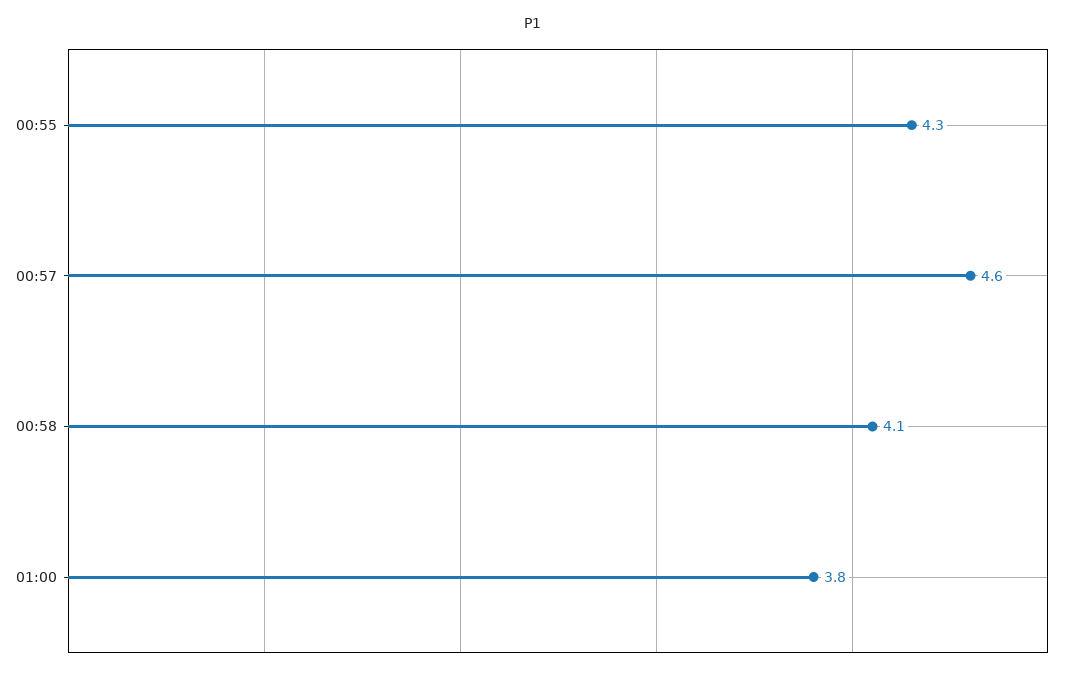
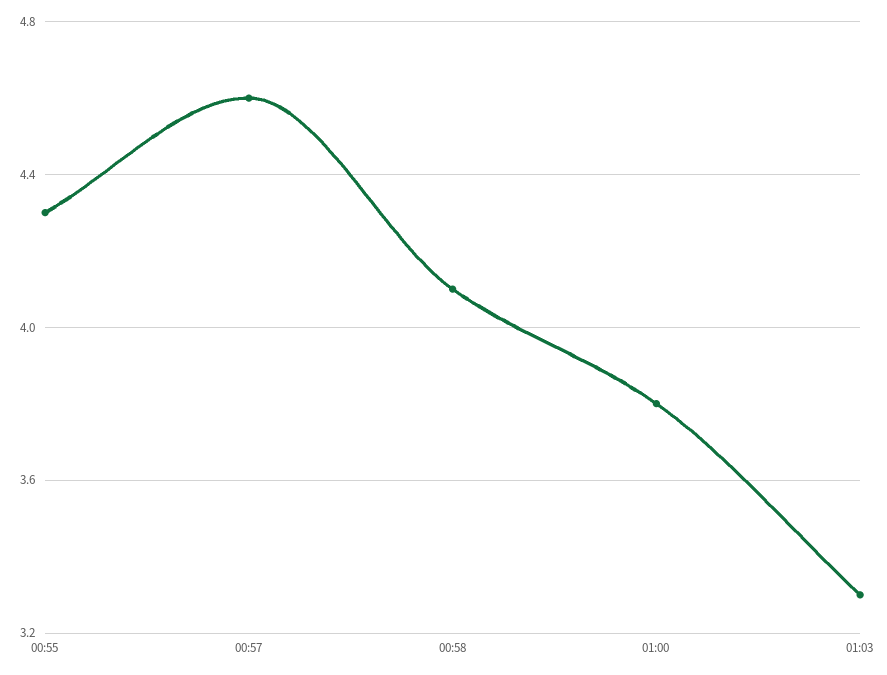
01:03: none -> 3.3

